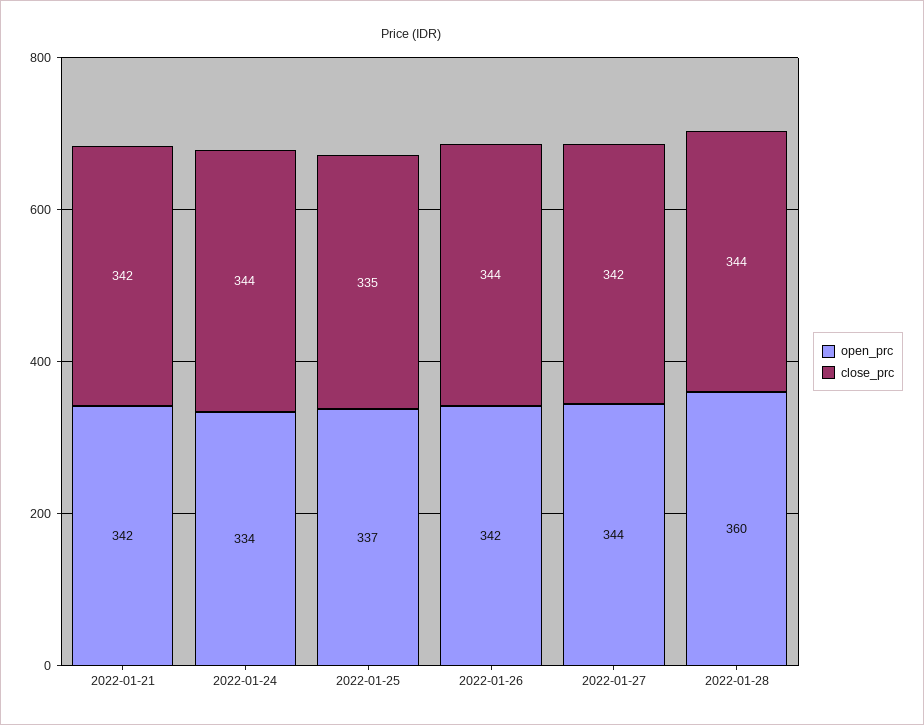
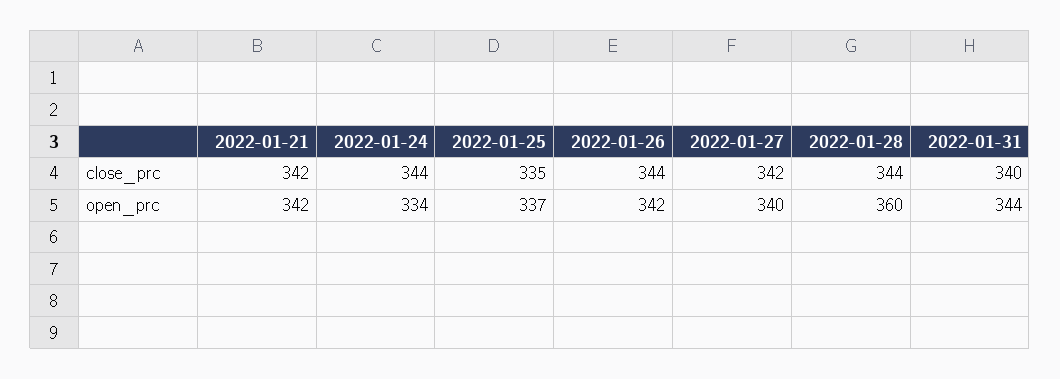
open_prc, 2022-01-27: 344 -> 340
close_prc, 2022-01-31: none -> 340
open_prc, 2022-01-31: none -> 344

